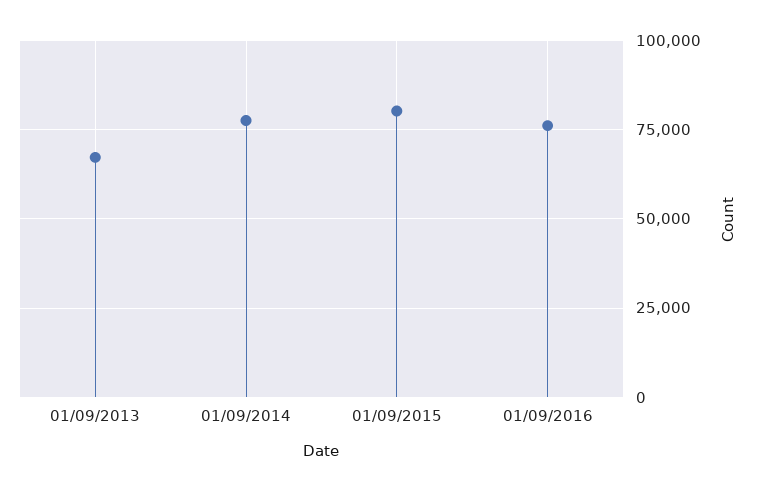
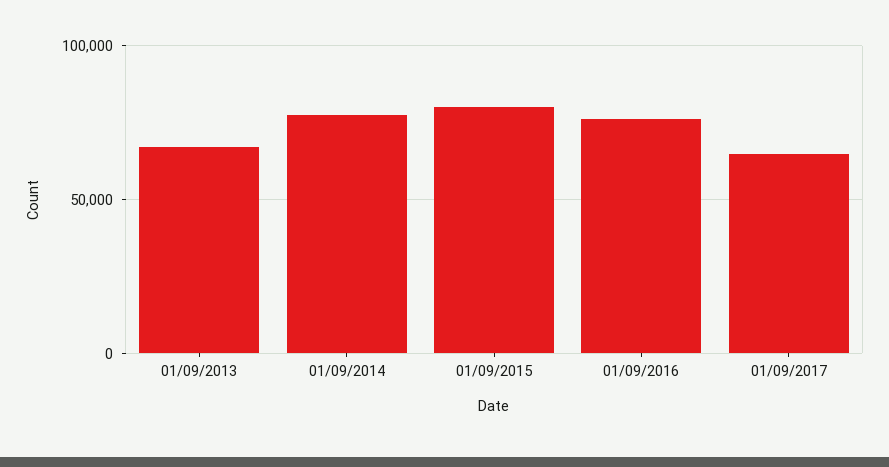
01/09/2017: none -> 65000

